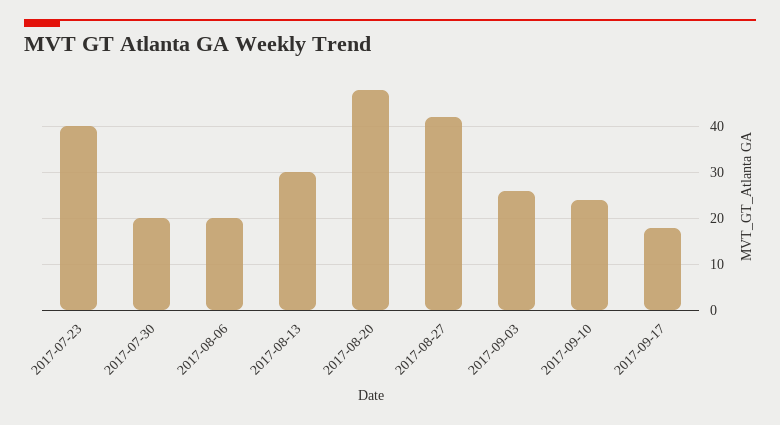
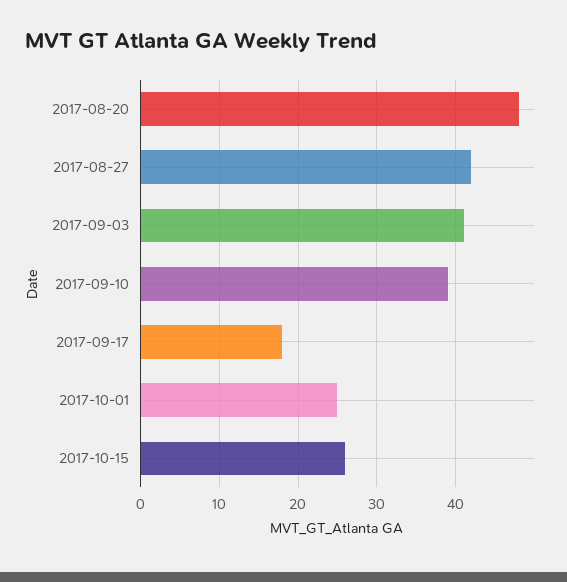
2017-07-23: 40 -> none
2017-07-30: 20 -> none
2017-08-06: 20 -> none
2017-08-13: 30 -> none
2017-09-03: 25 -> 41
2017-09-10: 25 -> 39
2017-10-01: none -> 25
2017-10-15: none -> 26

